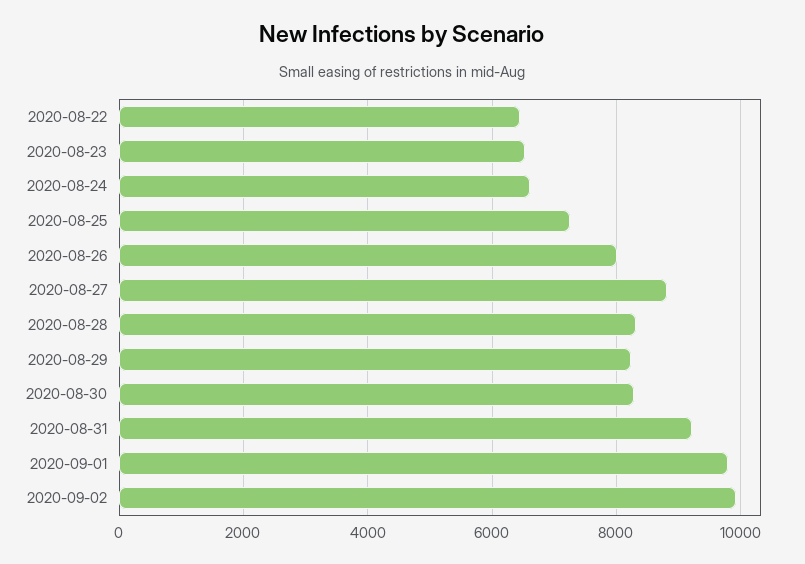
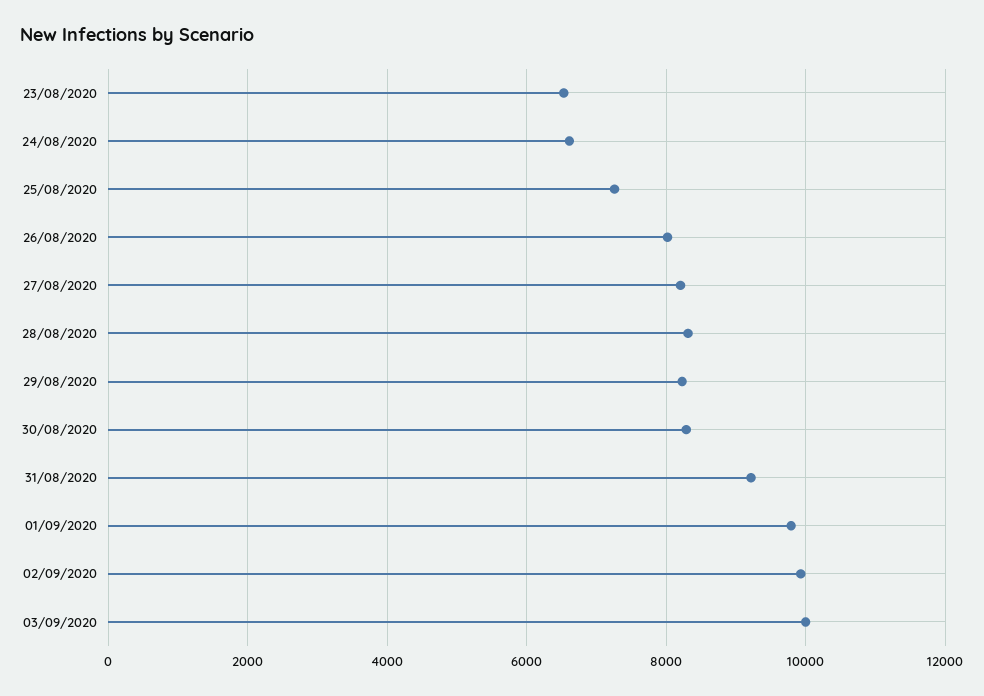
2020-08-22: 6400 -> none
2020-08-27: 8800 -> 8200
03/09/2020: none -> 10000

